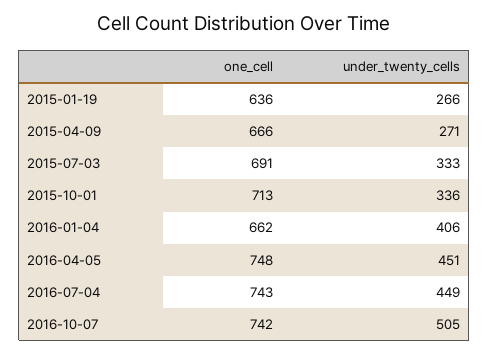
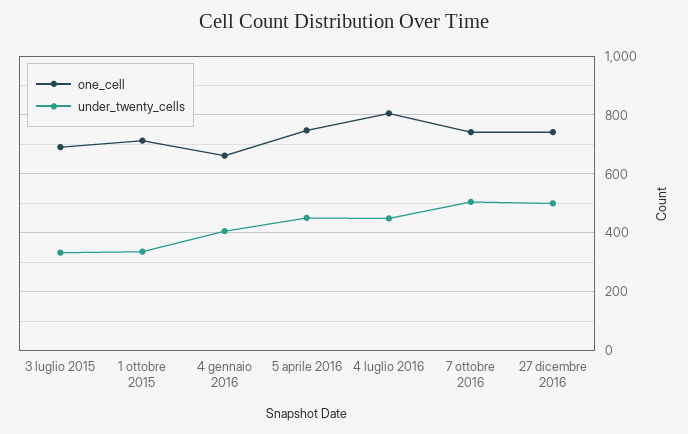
one_cell, 2015-01-19: 636 -> none
under_twenty_cells, 2015-01-19: 266 -> none
one_cell, 2015-04-09: 666 -> none
under_twenty_cells, 2015-04-09: 271 -> none
one_cell, 2016-07-04: 743 -> 800
one_cell, 27 dicembre 2016: none -> 750
under_twenty_cells, 27 dicembre 2016: none -> 500

